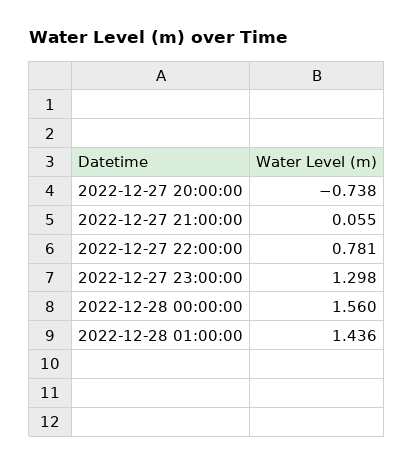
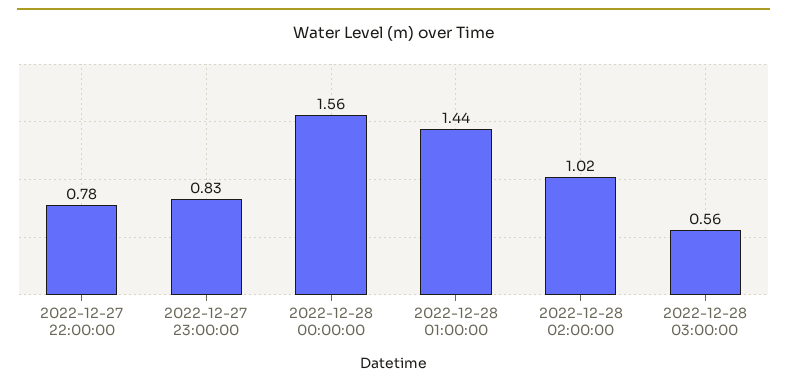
2022-12-27 20:00:00: -0.738 -> none
2022-12-27 21:00:00: 0.055 -> none
2022-12-27 23:00:00: 1.298 -> 0.83
2022-12-28 02:00:00: none -> 1.02
2022-12-28 03:00:00: none -> 0.56

